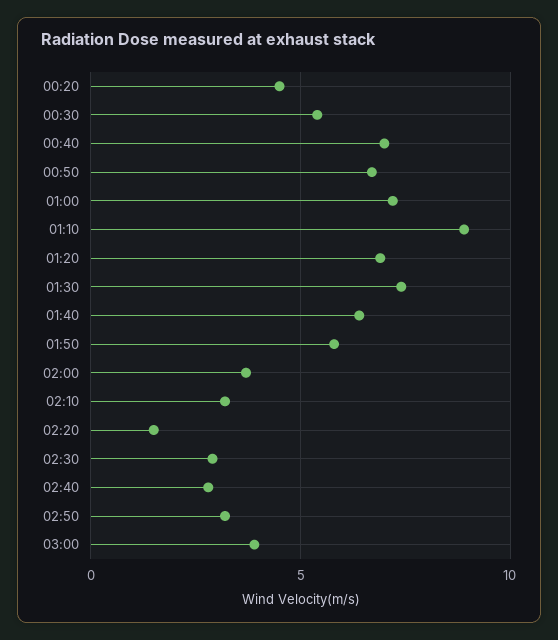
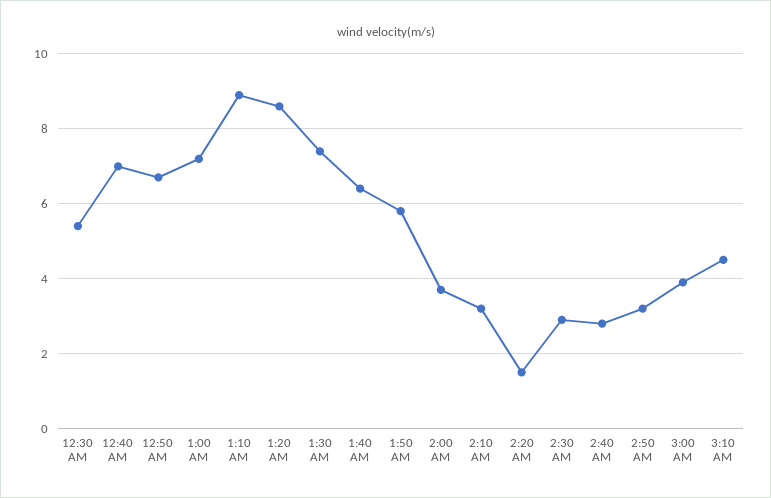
00:20: 4.5 -> none
01:20: 7 -> 8.5
3:10 AM: none -> 4.5

